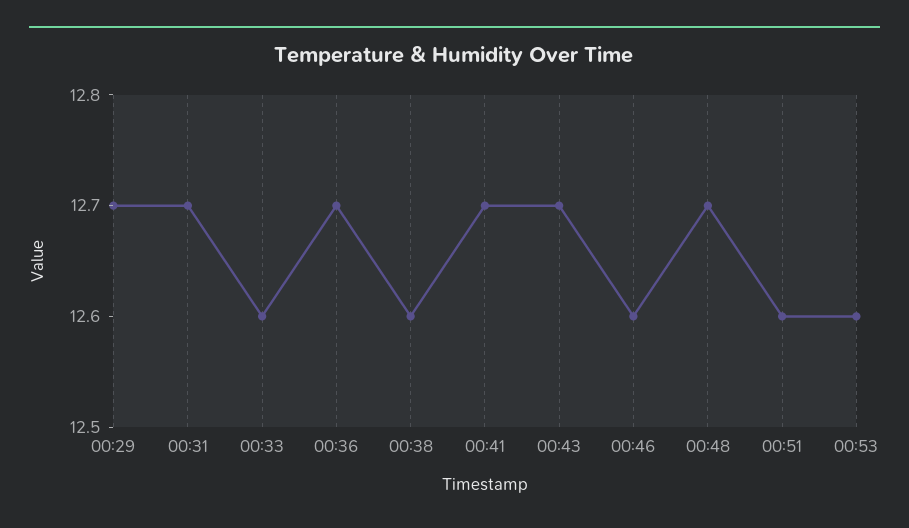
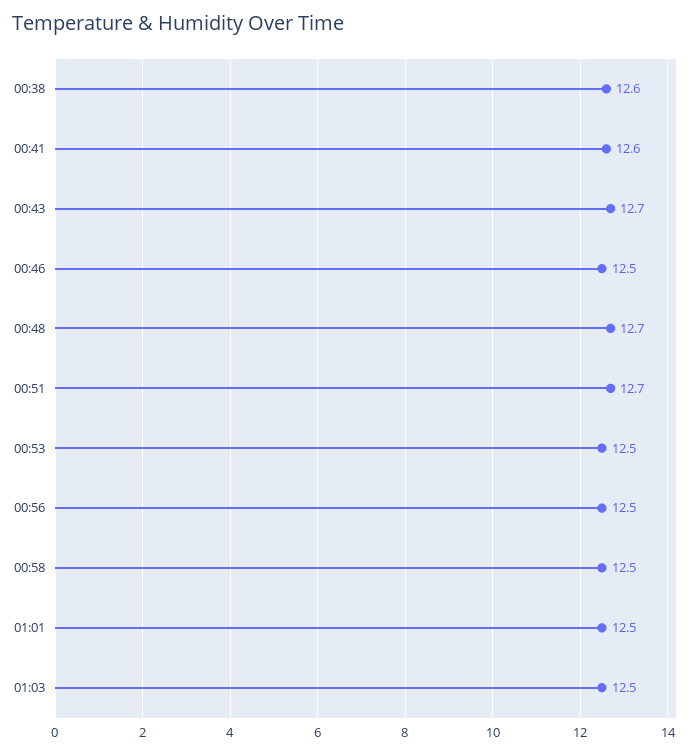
00:29: 12.7 -> none
00:31: 12.7 -> none
00:33: 12.6 -> none
00:36: 12.7 -> none
00:41: 12.7 -> 12.6
00:46: 12.6 -> 12.5
00:51: 12.6 -> 12.7
00:53: 12.6 -> 12.5
00:56: none -> 12.5
00:58: none -> 12.5
01:01: none -> 12.5
01:03: none -> 12.5

